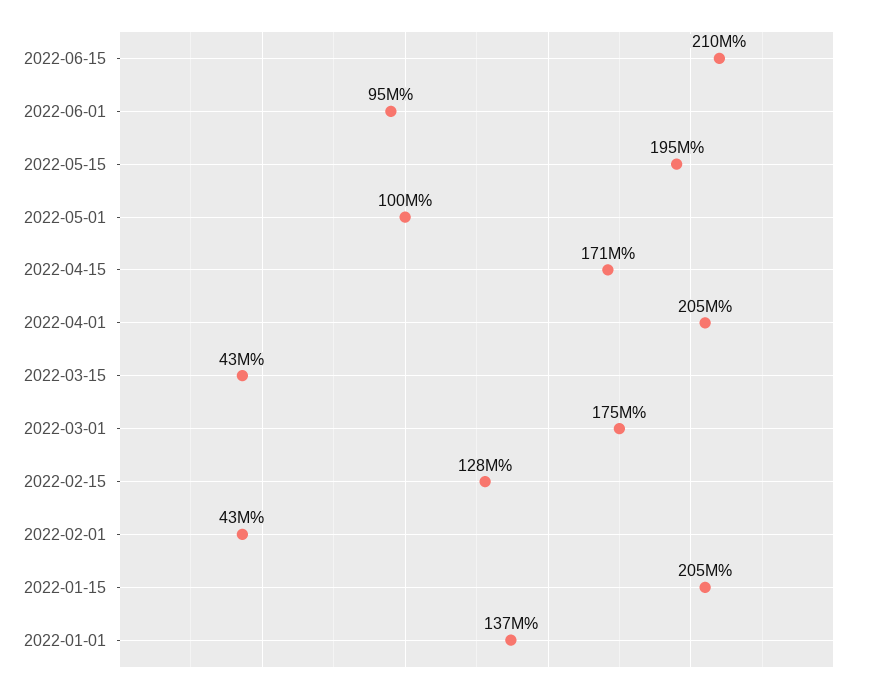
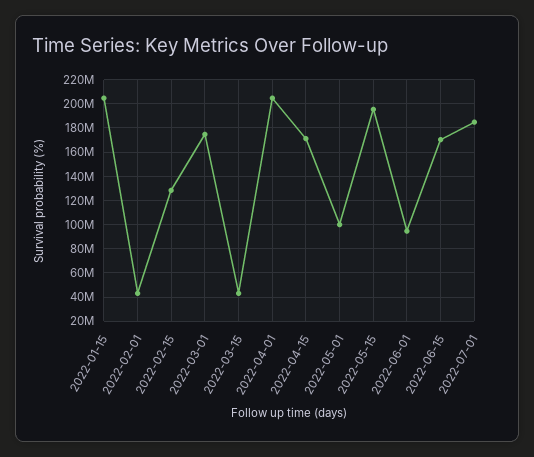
2022-06-15: 210000000 -> 170000000
2022-01-01: 137000000 -> none
2022-07-01: none -> 185000000

